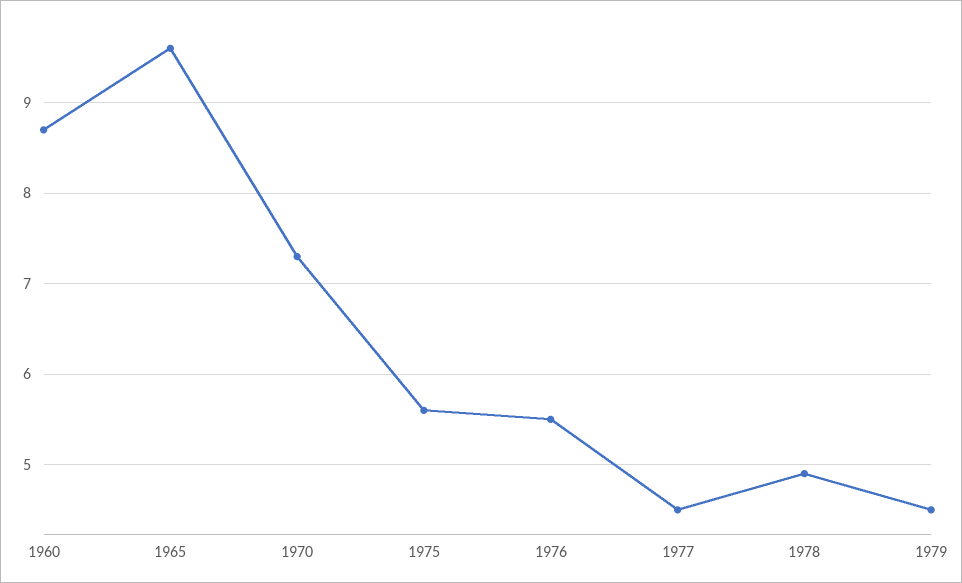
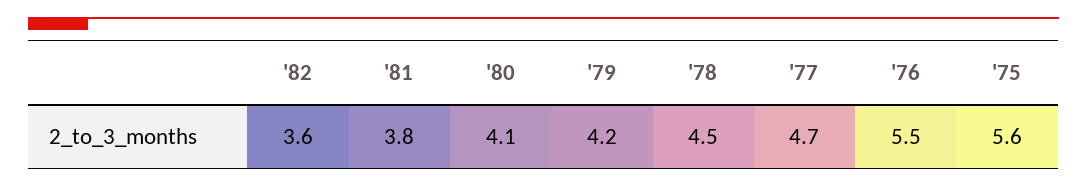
1960: 8.7 -> none
1965: 9.6 -> none
1970: 7.3 -> none
1977: 4.5 -> 4.7
1978: 4.9 -> 4.5
1979: 4.5 -> 4.2
'82: none -> 3.6
'81: none -> 3.8
'80: none -> 4.1

